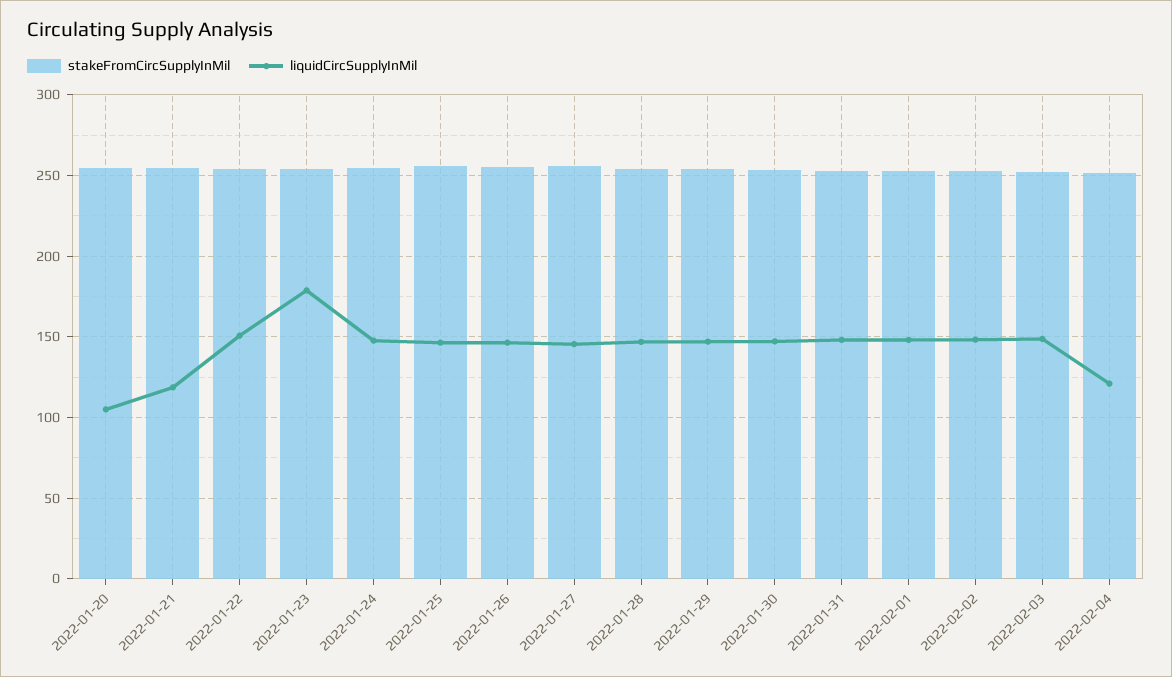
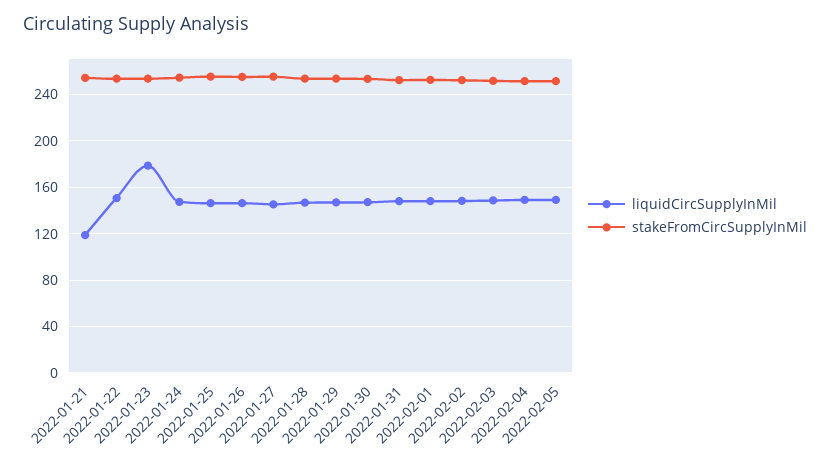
stakeFromCircSupplyInMil, 2022-01-20: 255 -> none
liquidCircSupplyInMil, 2022-01-20: 105 -> none
liquidCircSupplyInMil, 2022-02-04: 120 -> 150
liquidCircSupplyInMil, 2022-02-05: none -> 150
stakeFromCircSupplyInMil, 2022-02-05: none -> 250

